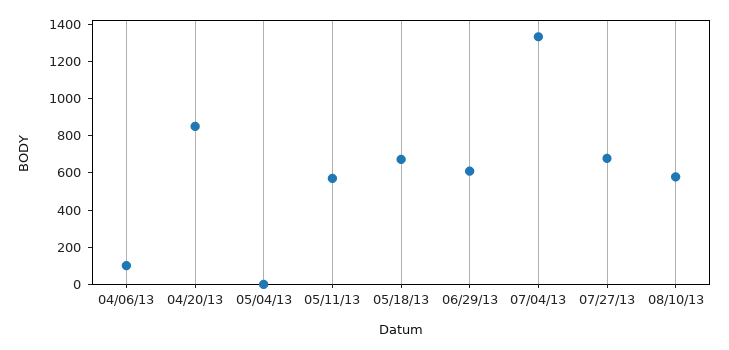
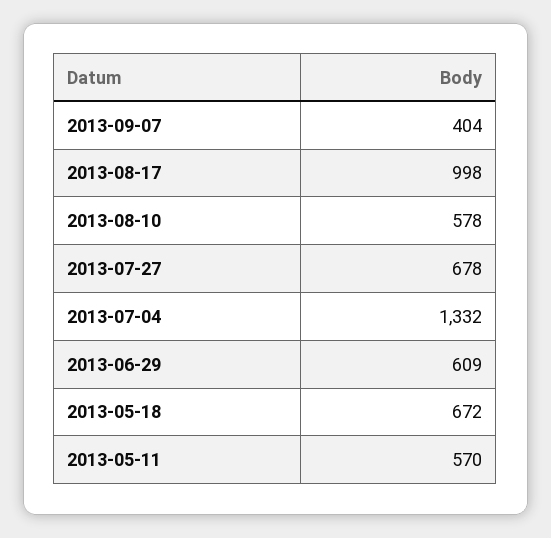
04/06/13: 100 -> none
04/20/13: 850 -> none
05/04/13: 0 -> none
2013-09-07: none -> 404
2013-08-17: none -> 998

